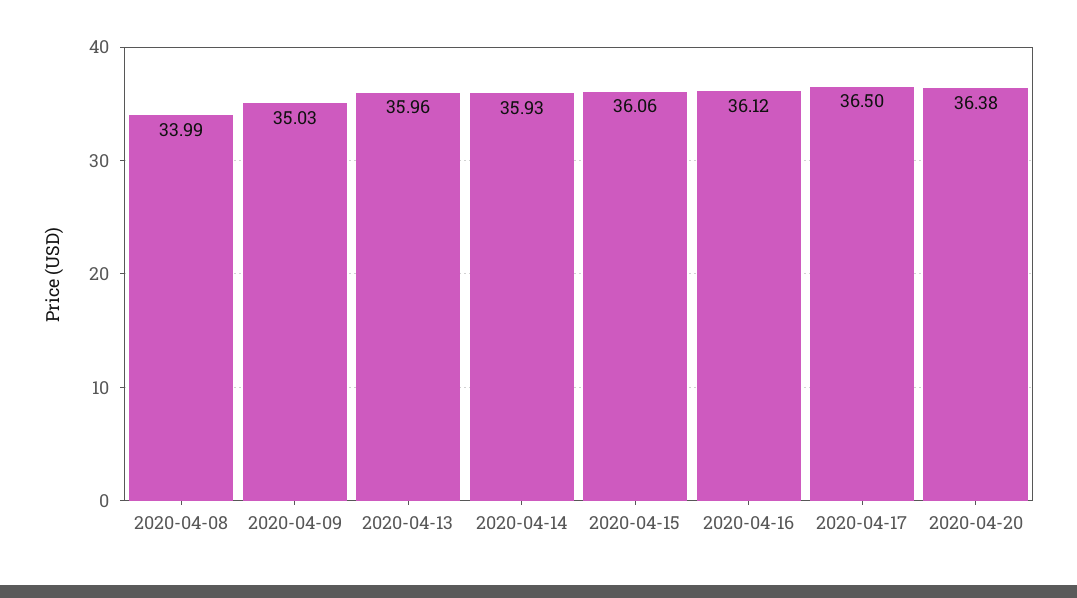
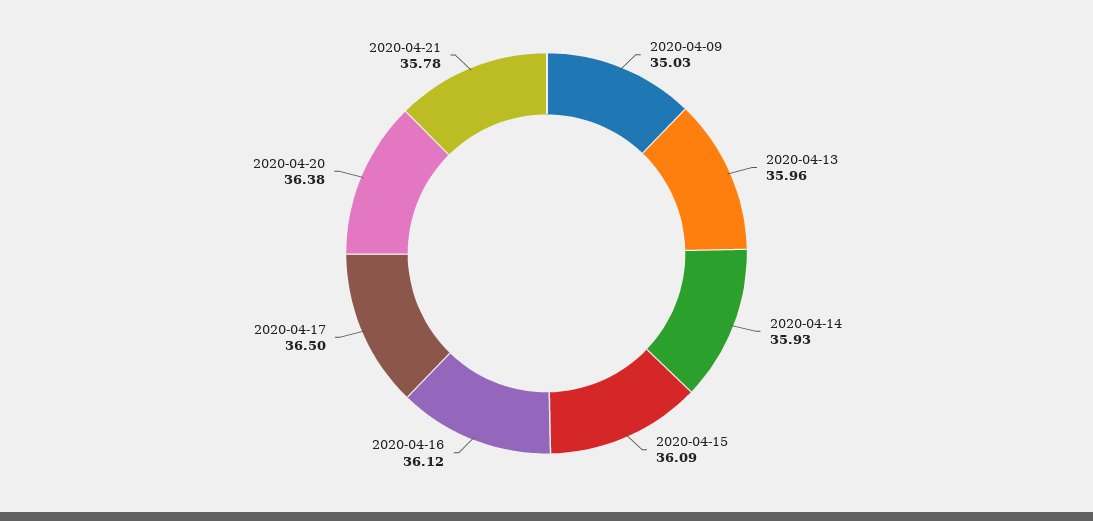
2020-04-08: 33.99 -> none
2020-04-15: 36.06 -> 36.09
2020-04-21: none -> 35.78

